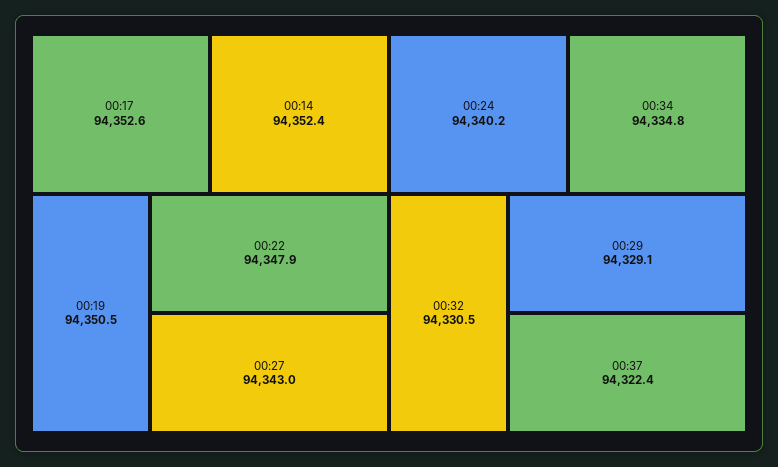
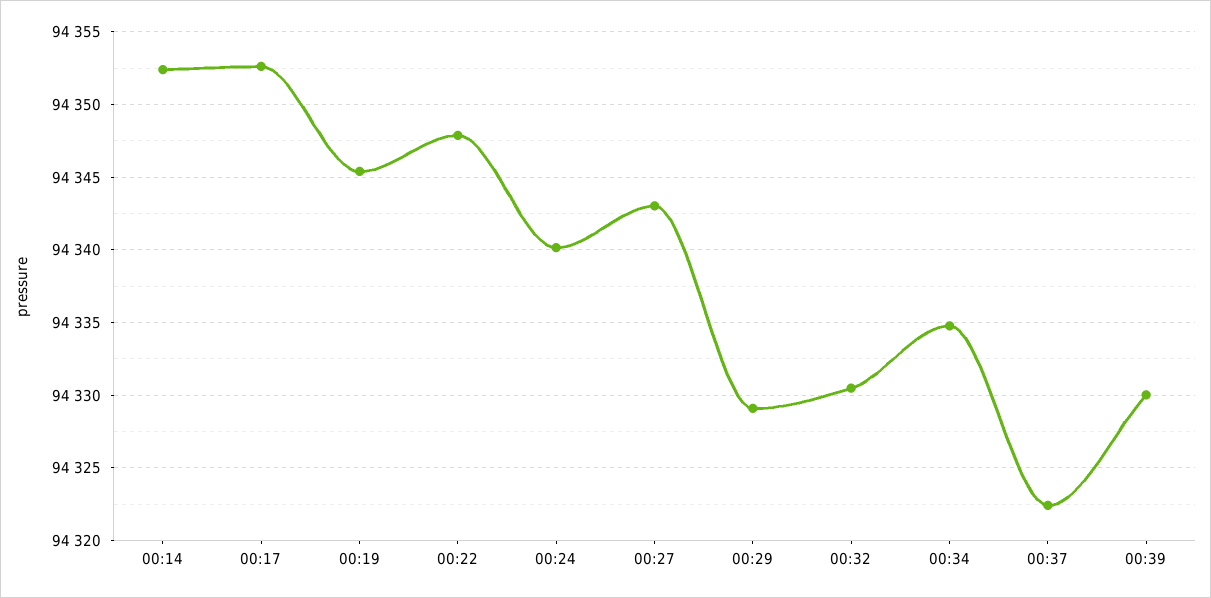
00:19: 94350.5 -> 94345.5
00:39: none -> 94330

